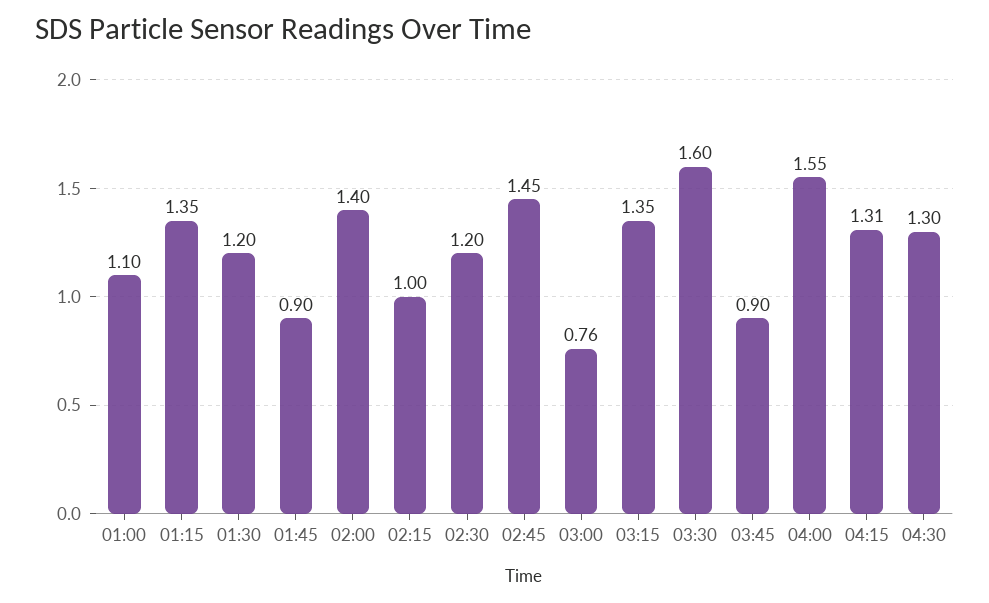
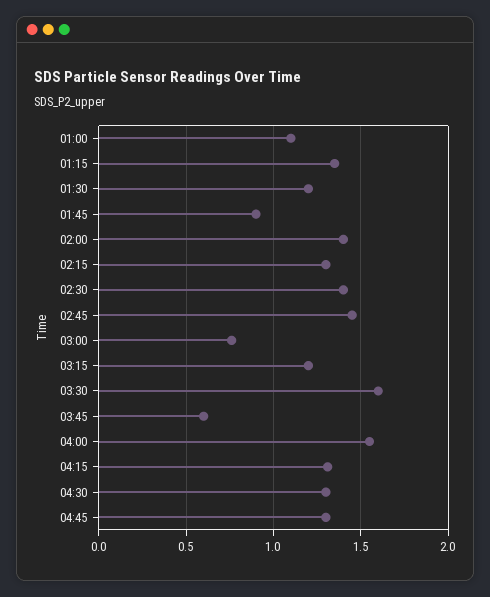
02:15: 1 -> 1.3
02:30: 1.2 -> 1.4
03:15: 1.35 -> 1.2
03:45: 0.9 -> 0.6
04:45: none -> 1.3

